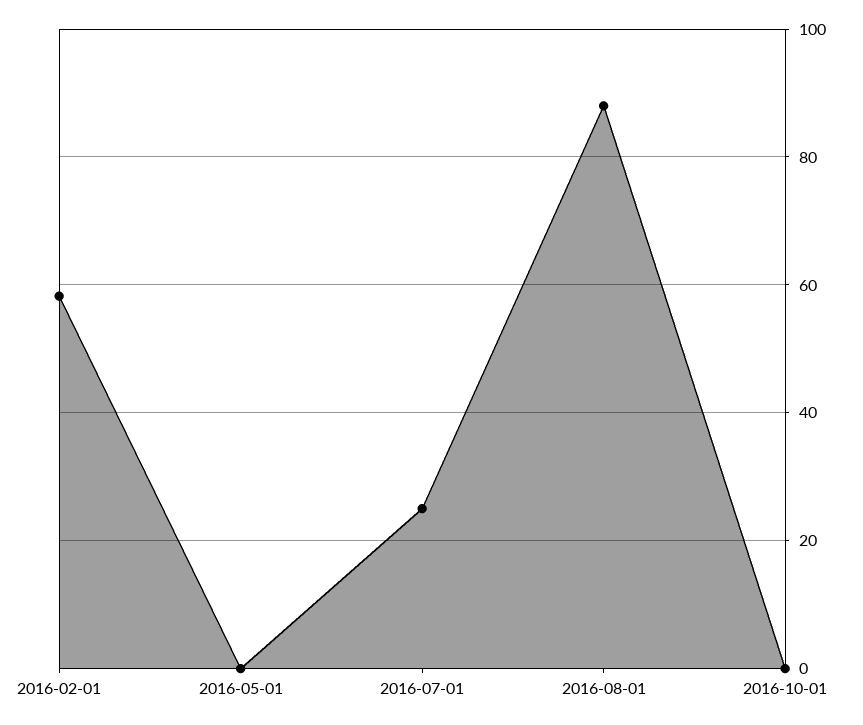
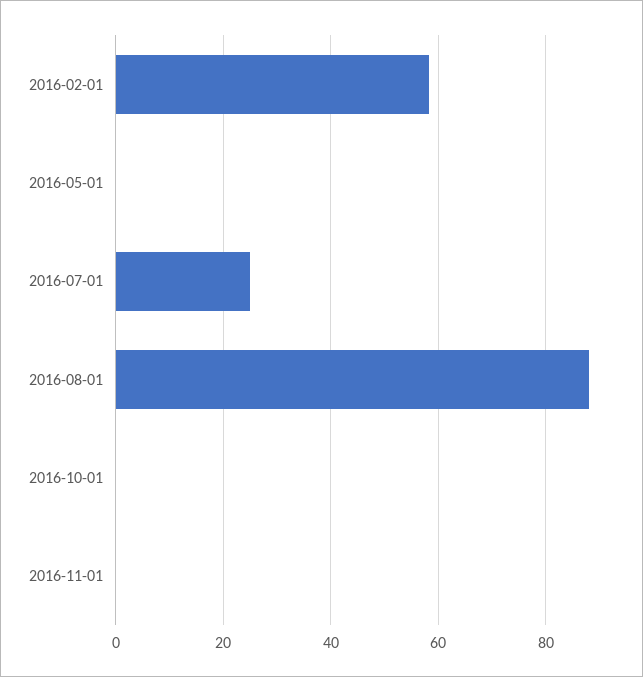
2016-11-01: none -> 0

